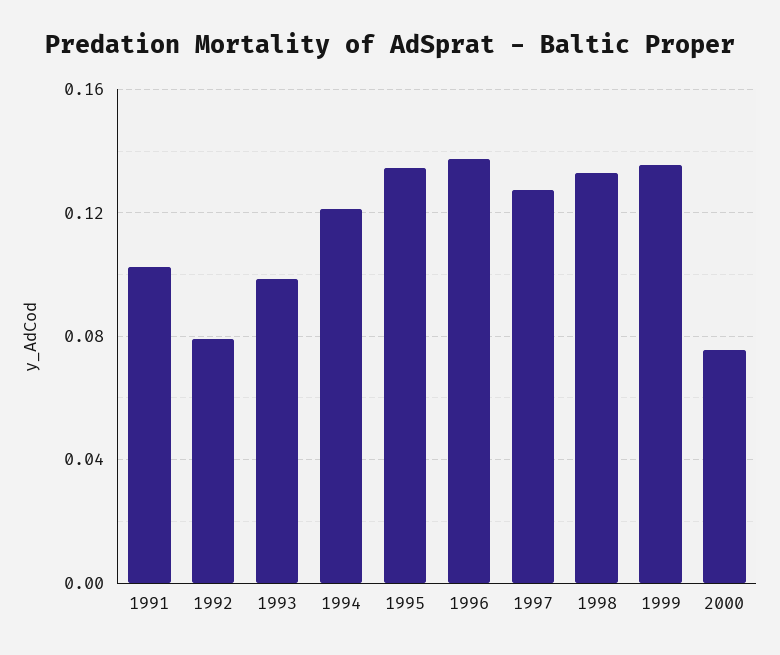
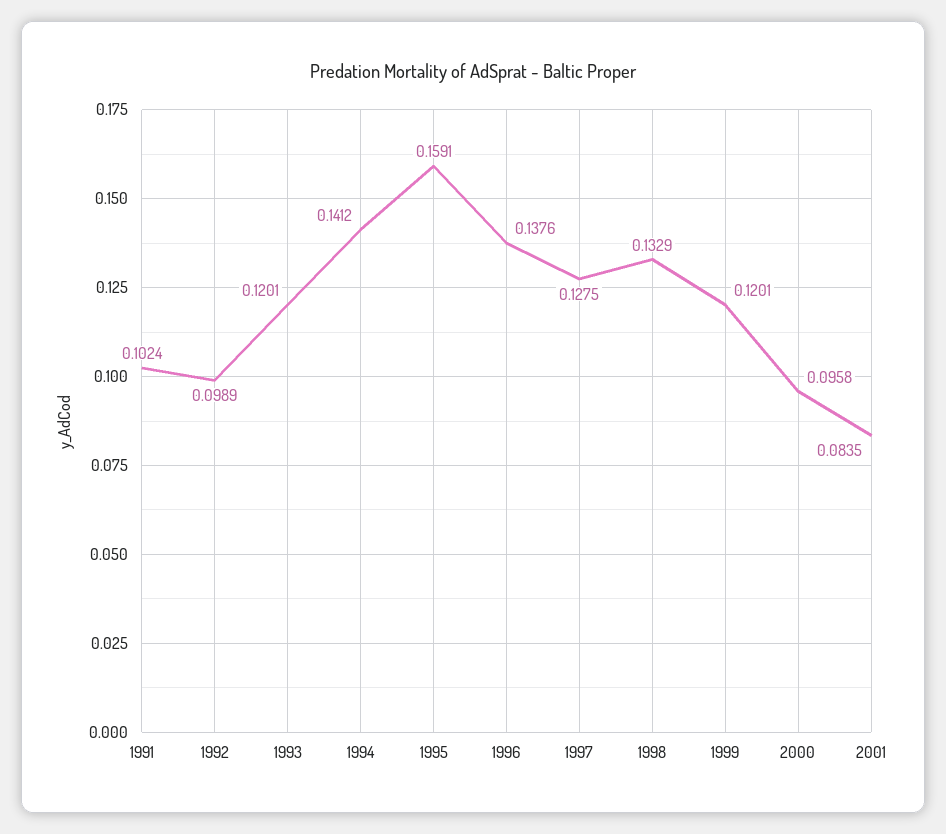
1992: 0.08 -> 0.0989
1993: 0.1 -> 0.1201
1994: 0.12 -> 0.1412
1995: 0.135 -> 0.1591
1999: 0.135 -> 0.1201
2000: 0.075 -> 0.0958
2001: none -> 0.0835

